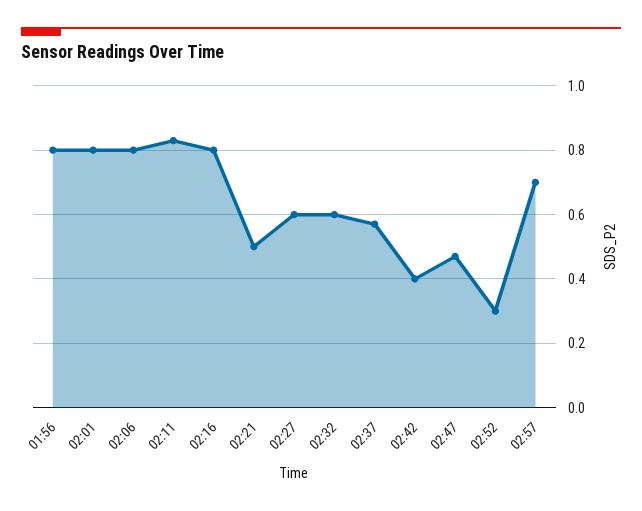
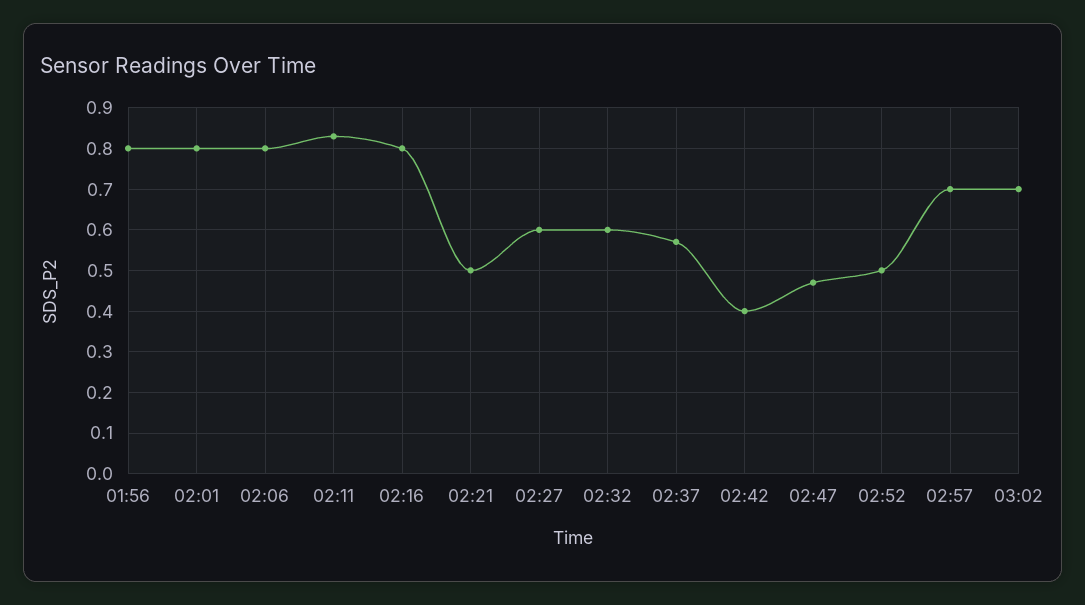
02:52: 0.3 -> 0.5
03:02: none -> 0.7

